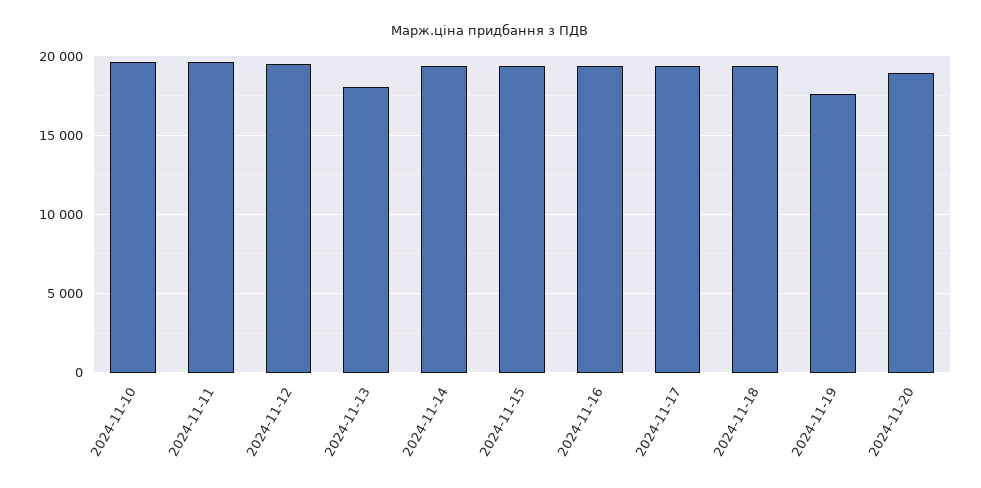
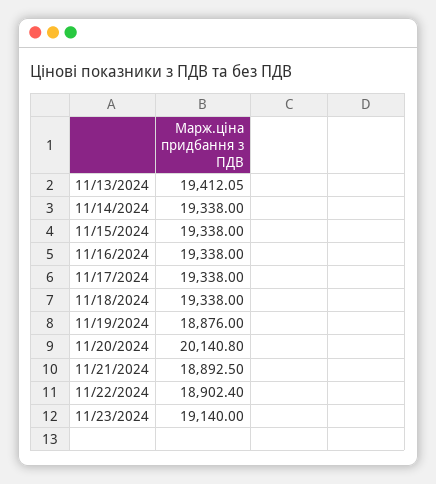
2024-11-10: 19500 -> none
2024-11-11: 19500 -> none
2024-11-12: 19500 -> none
2024-11-13: 18000 -> 19412.05
2024-11-19: 17500 -> 18876
2024-11-20: 19000 -> 20140.8
11/21/2024: none -> 18892.5
11/22/2024: none -> 18902.4
11/23/2024: none -> 19140

